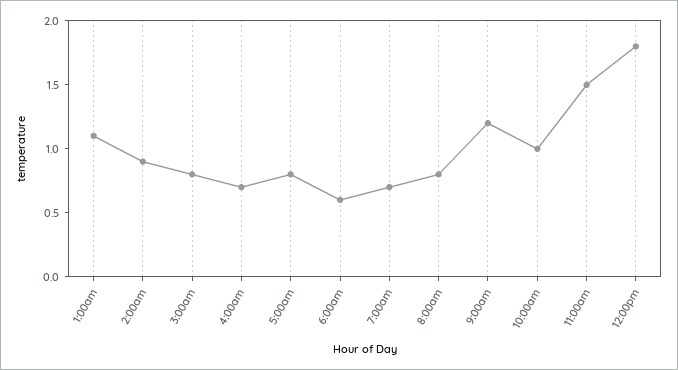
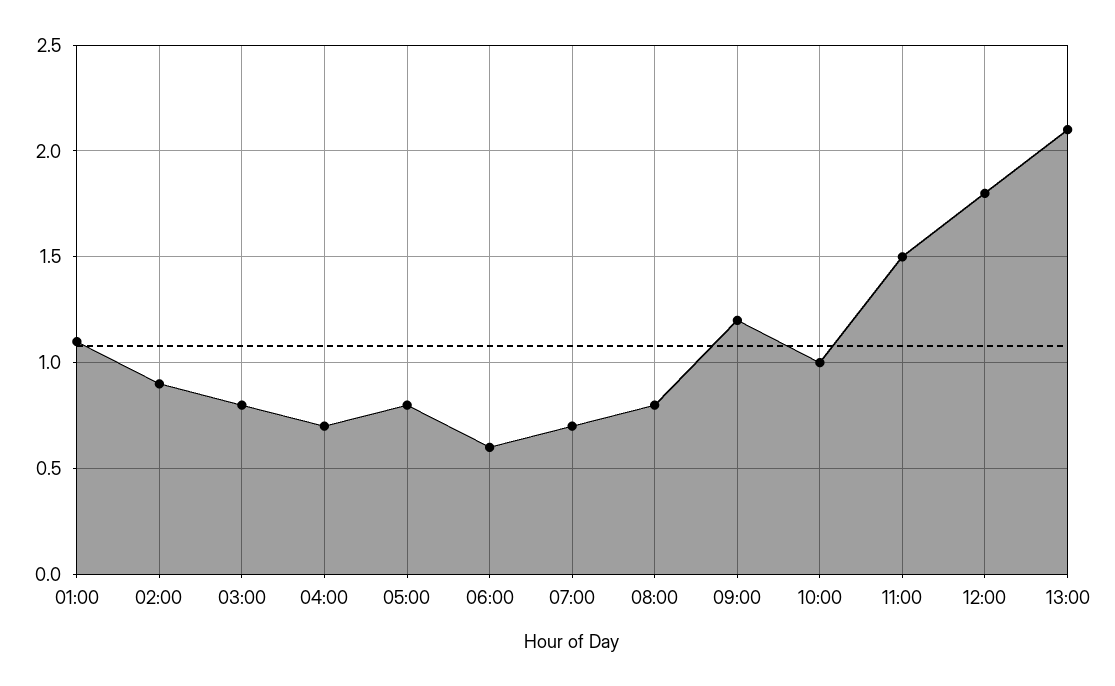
13:00: none -> 2.1

